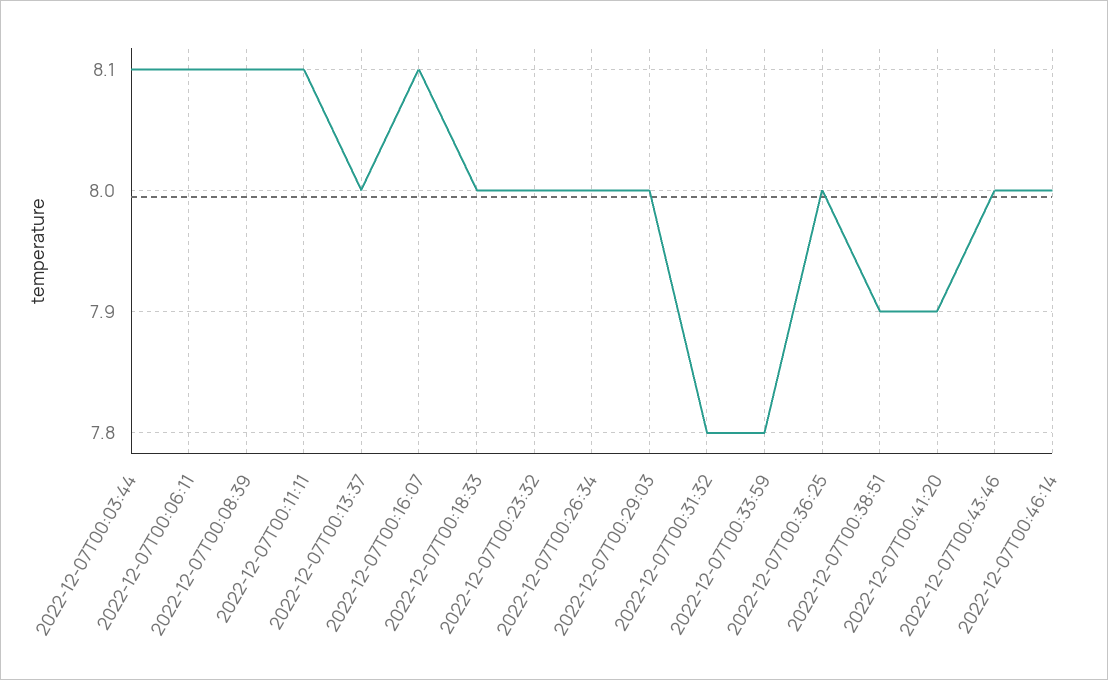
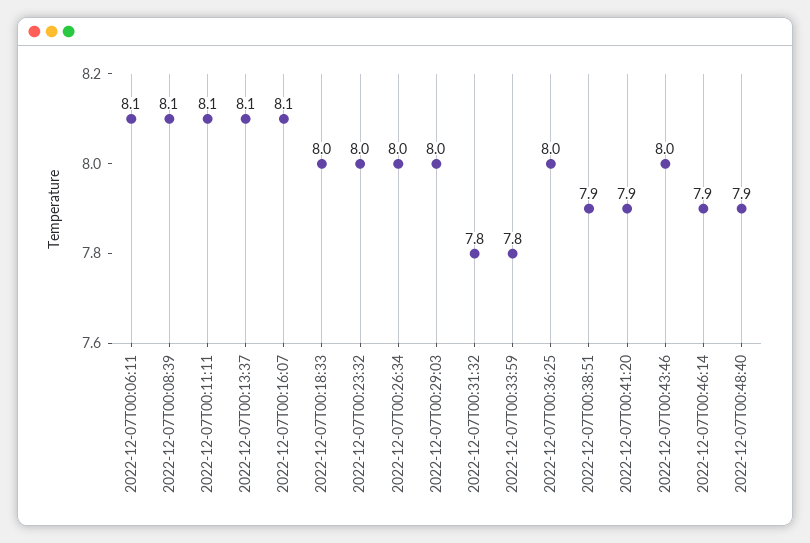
2022-12-07T00:03:44: 8.1 -> none
2022-12-07T00:13:37: 8 -> 8.1
2022-12-07T00:46:14: 8 -> 7.9
2022-12-07T00:48:40: none -> 7.9

